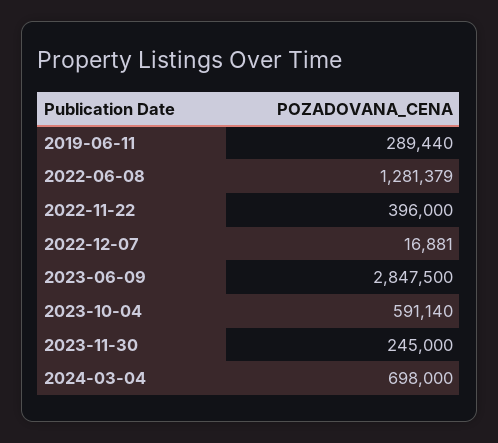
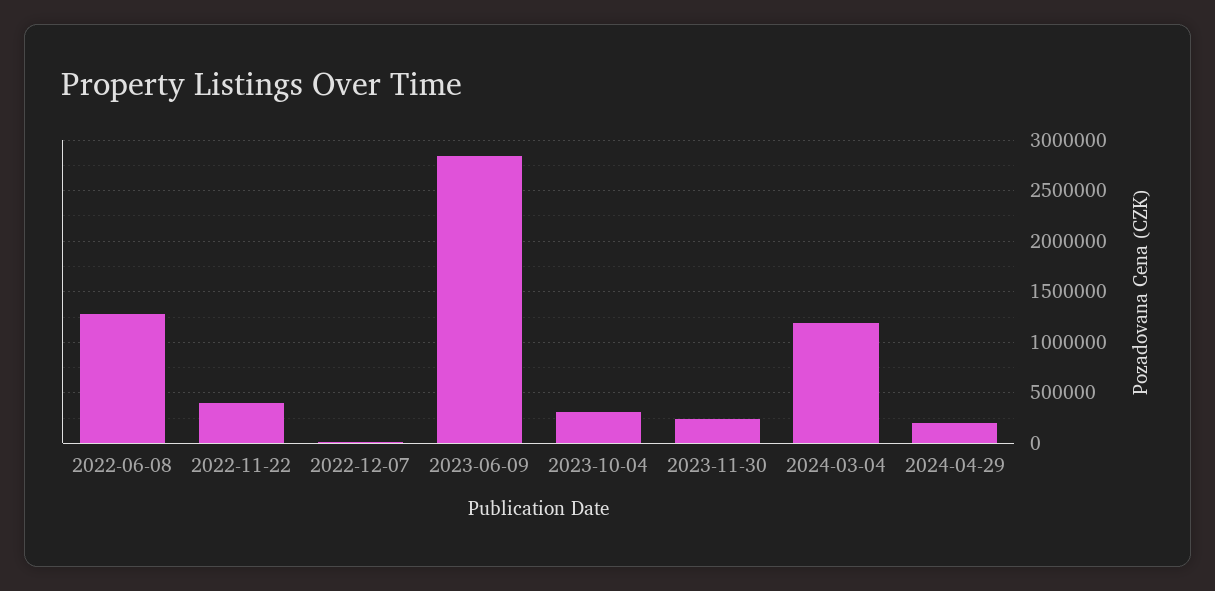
2019-06-11: 289440 -> none
2023-10-04: 591140 -> 300000
2024-03-04: 698000 -> 1200000
2024-04-29: none -> 200000

